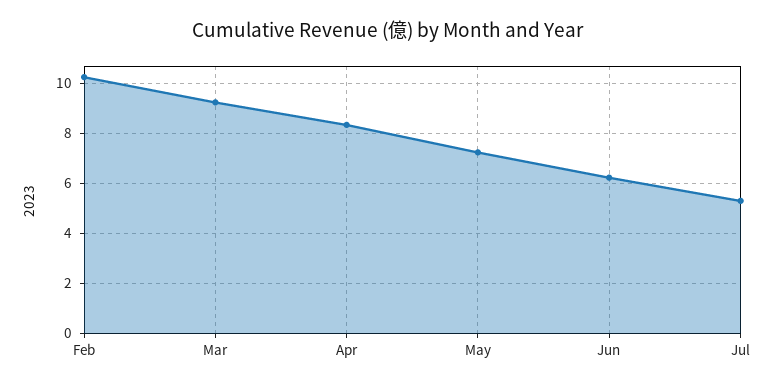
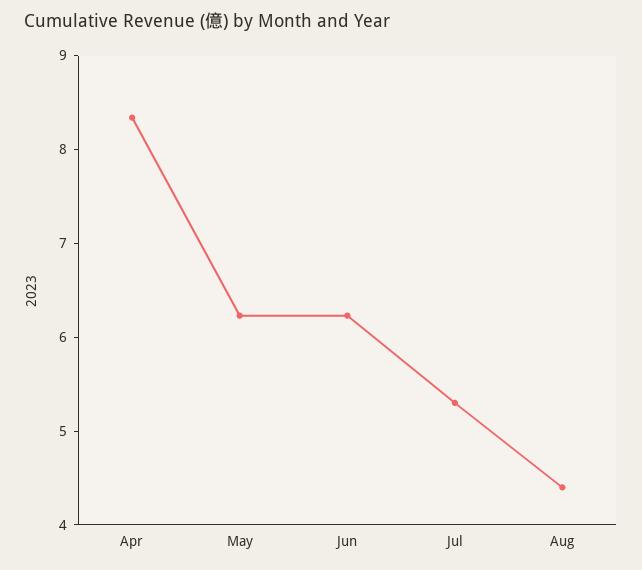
Feb: 10.25 -> none
Mar: 9.25 -> none
May: 7.25 -> 6.2
Aug: none -> 4.4

